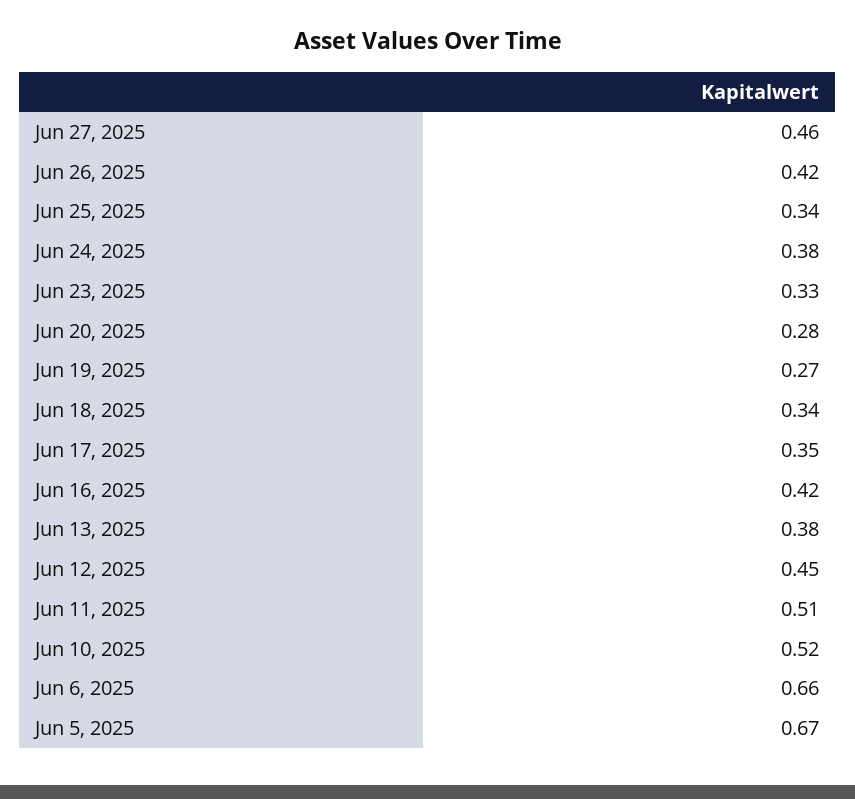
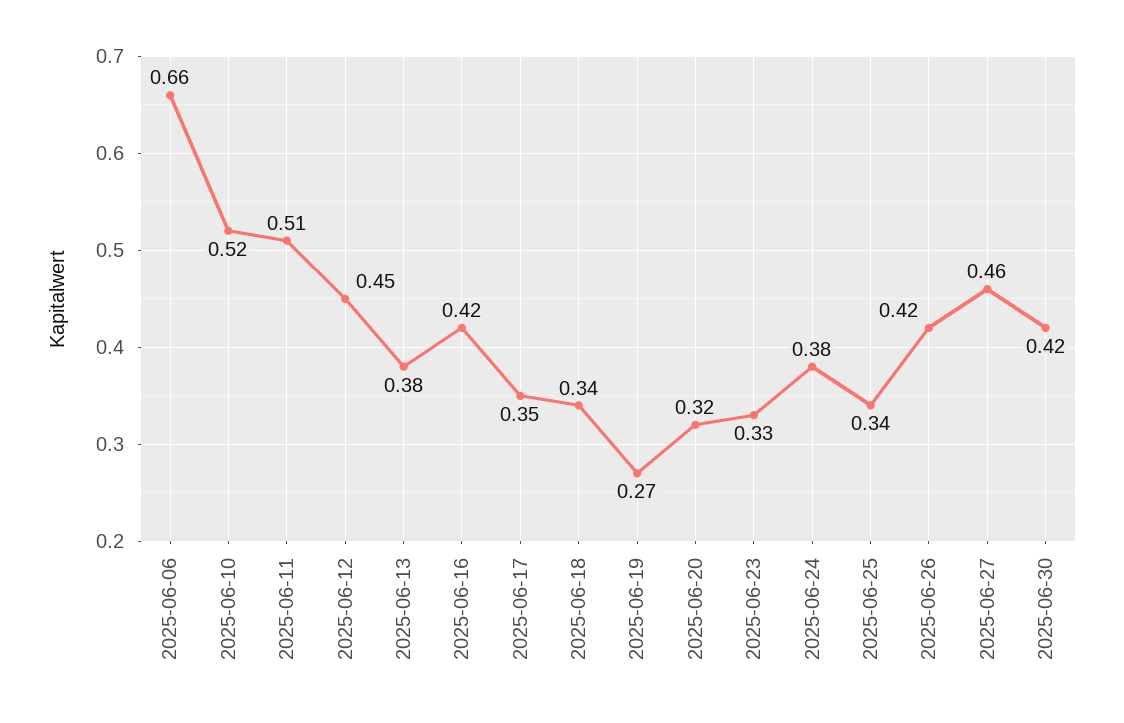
Jun 20, 2025: 0.28 -> 0.32
Jun 5, 2025: 0.67 -> none
2025-06-30: none -> 0.42

